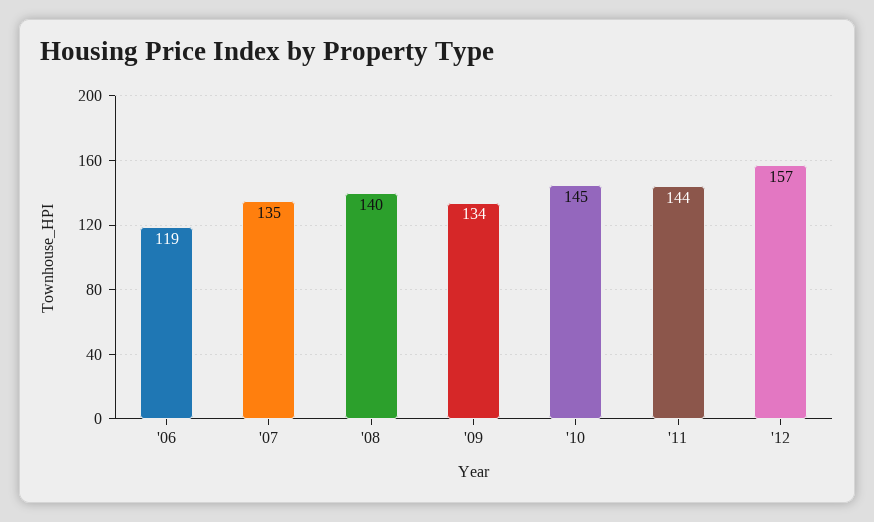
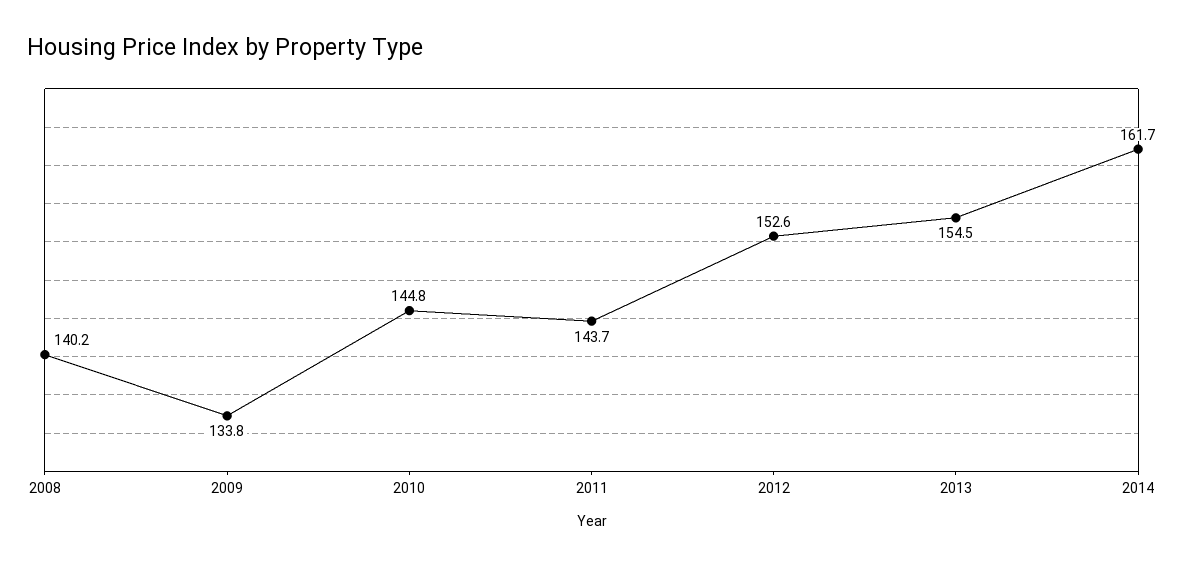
'06: 119 -> none
'07: 135 -> none
'12: 157 -> 152.6
2013: none -> 154.5
2014: none -> 161.7

